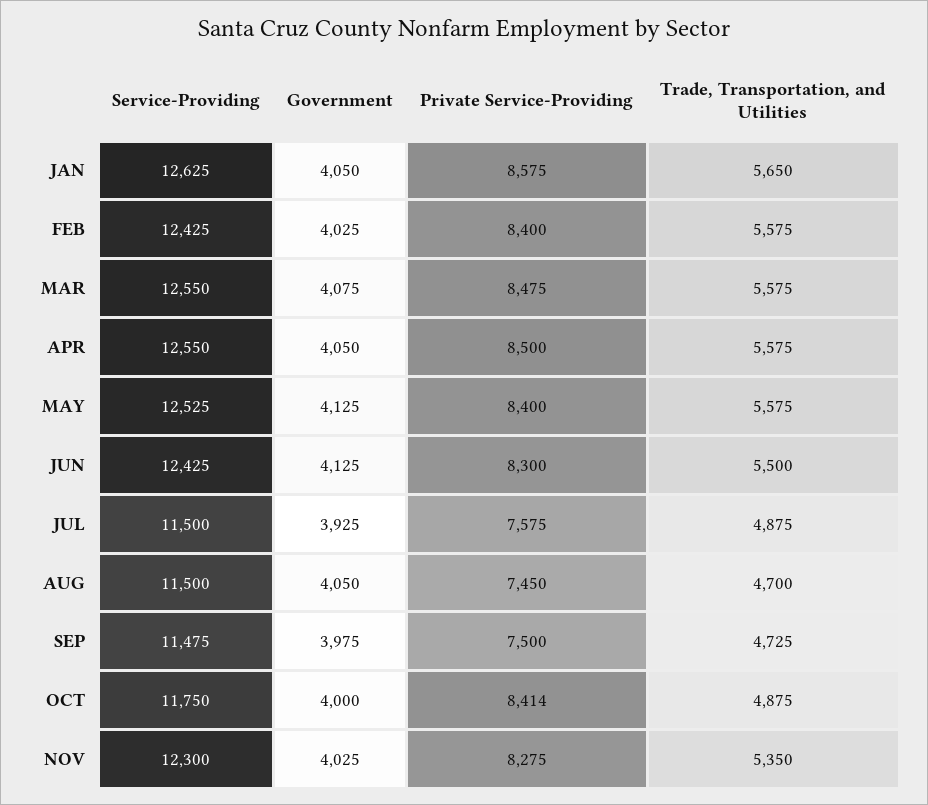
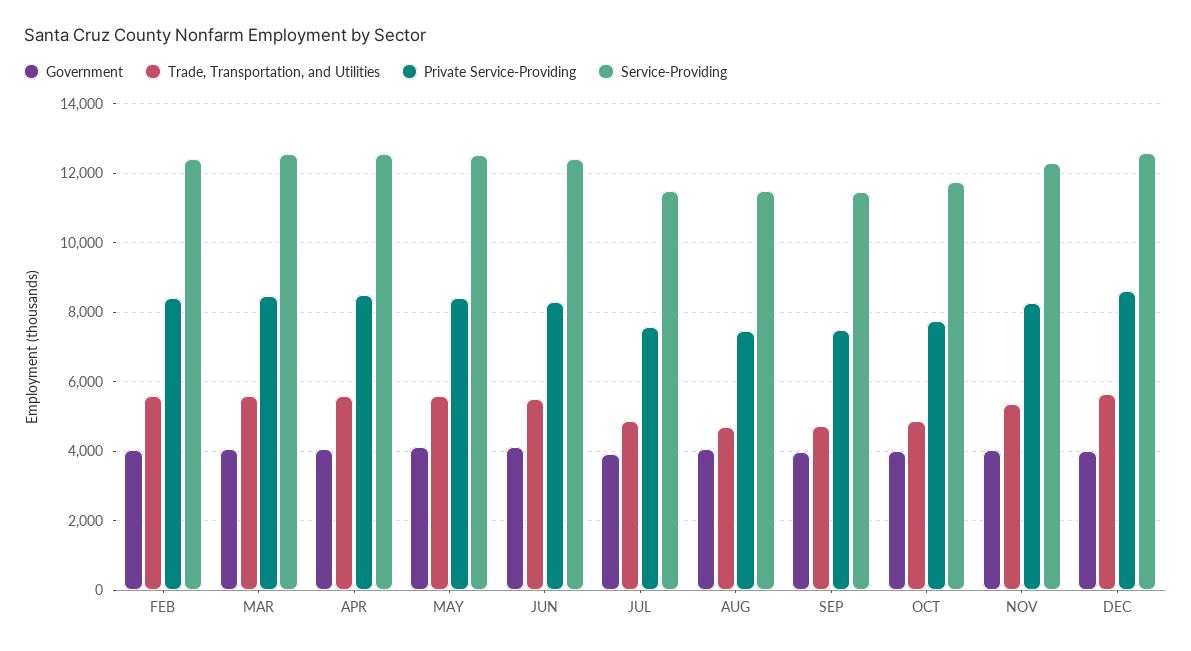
Service-Providing, JAN: 12625 -> none
Government, JAN: 4050 -> none
Private Service-Providing, JAN: 8575 -> none
Trade, Transportation, and Utilities, JAN: 5650 -> none
Private Service-Providing, OCT: 8414 -> 7800
Government, DEC: none -> 4000
Trade, Transportation, and Utilities, DEC: none -> 5600
Private Service-Providing, DEC: none -> 8600
Service-Providing, DEC: none -> 12600

